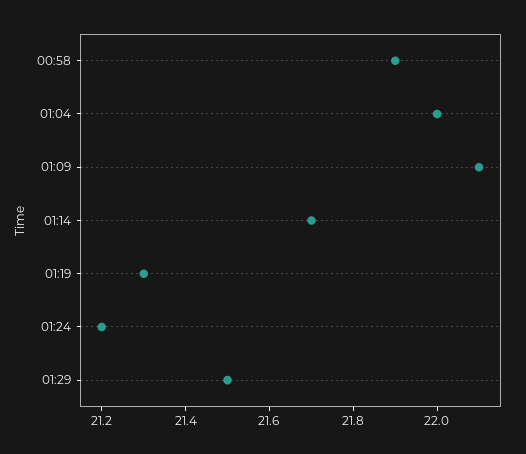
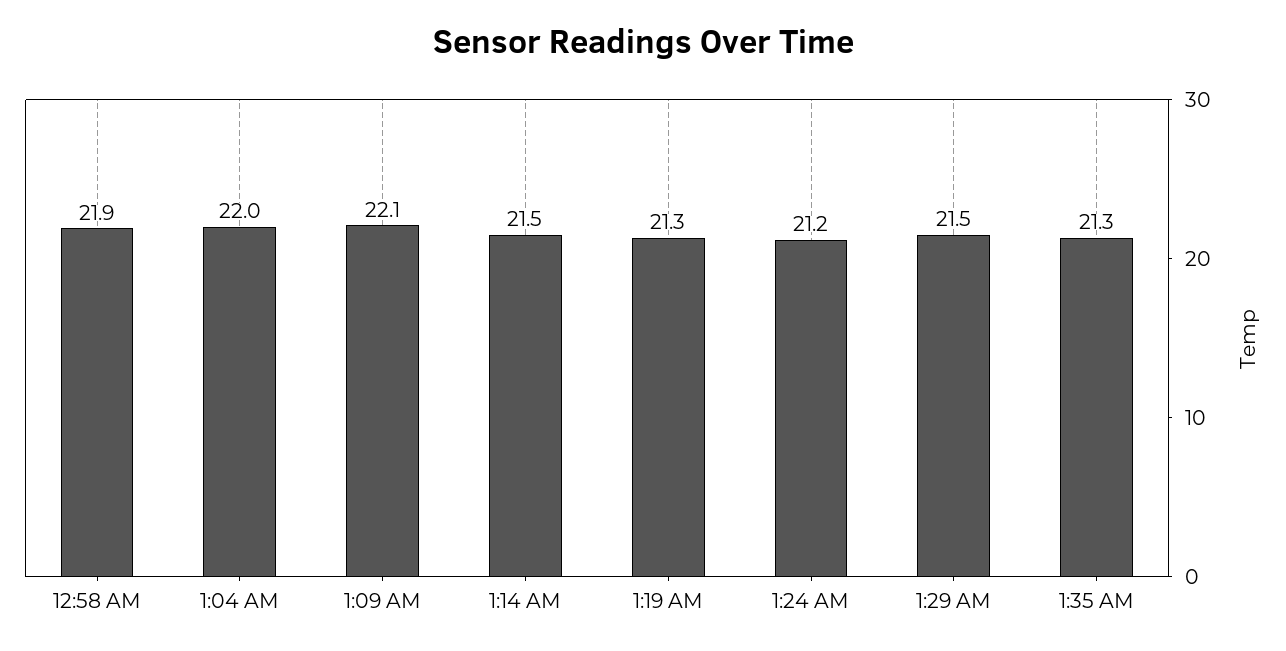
01:14: 21.7 -> 21.5
1:35 AM: none -> 21.3

